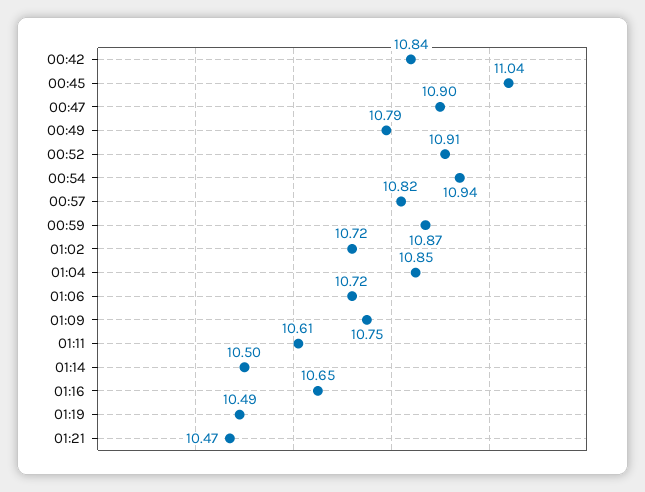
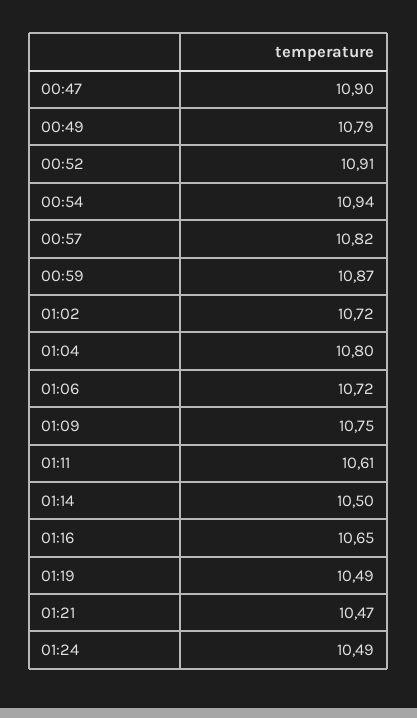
00:42: 10.84 -> none
00:45: 11.04 -> none
01:04: 10.85 -> 10.8
01:24: none -> 10.49

